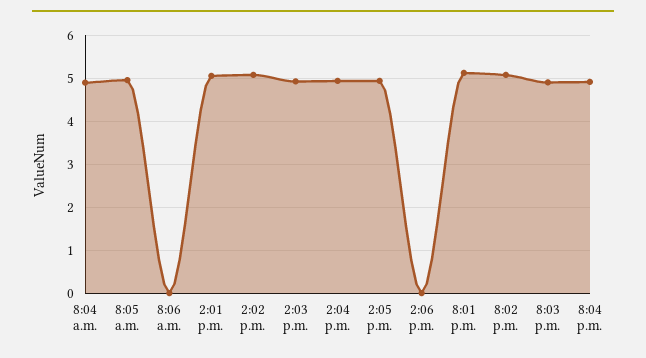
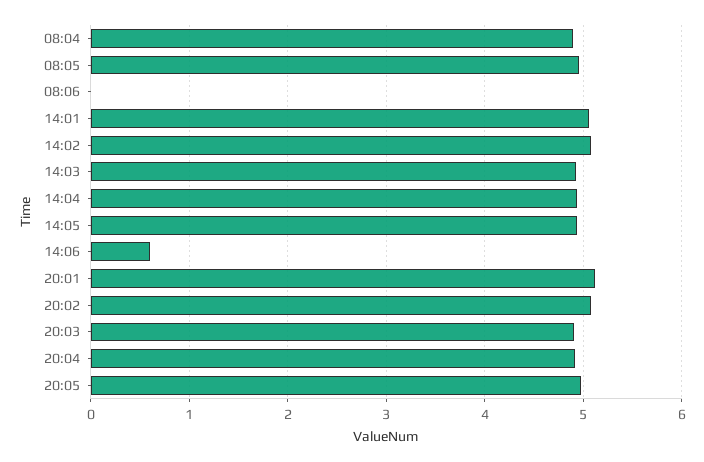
2:06 p.m.: 0 -> 0.6
20:05: none -> 5

